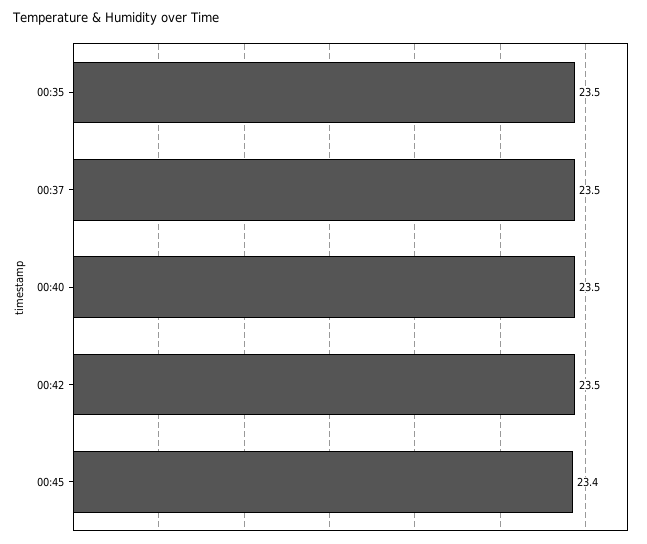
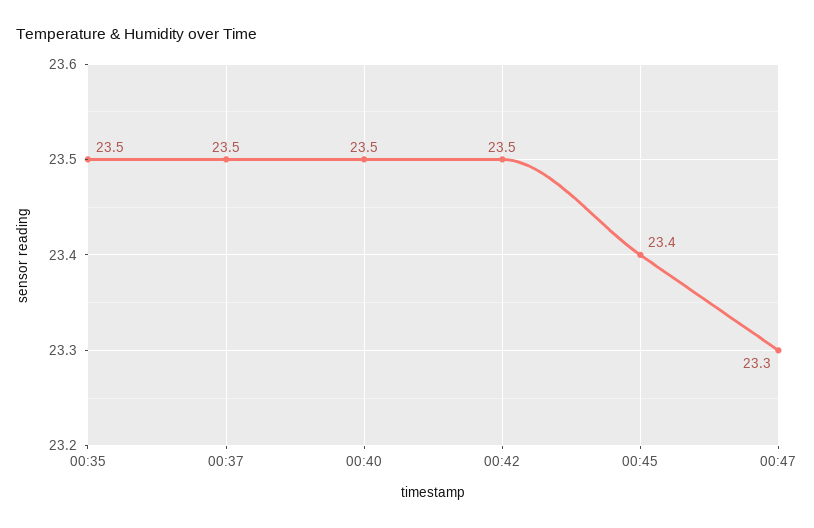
00:47: none -> 23.3

